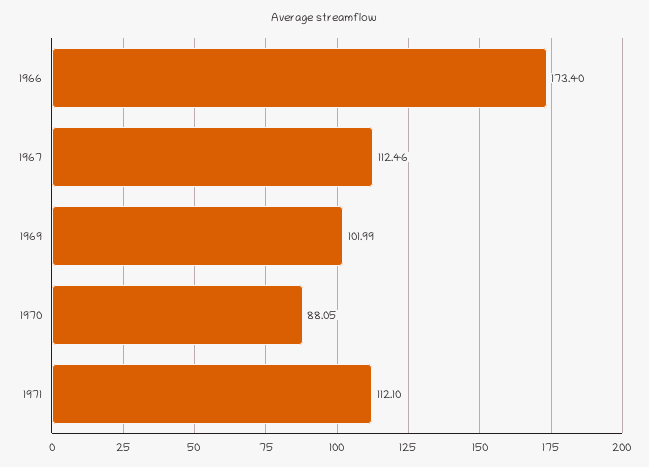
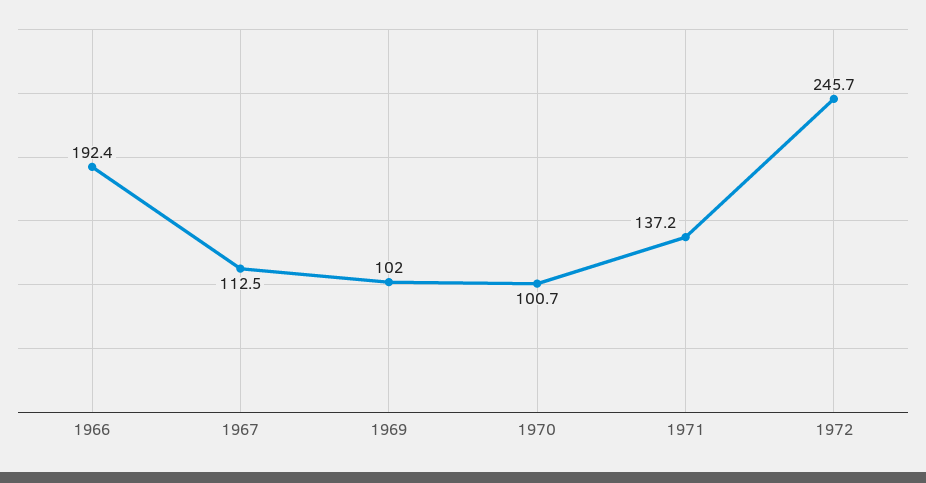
1966: 173.4 -> 192.4
1970: 88.05 -> 100.7
1971: 112.1 -> 137.2
1972: none -> 245.7

